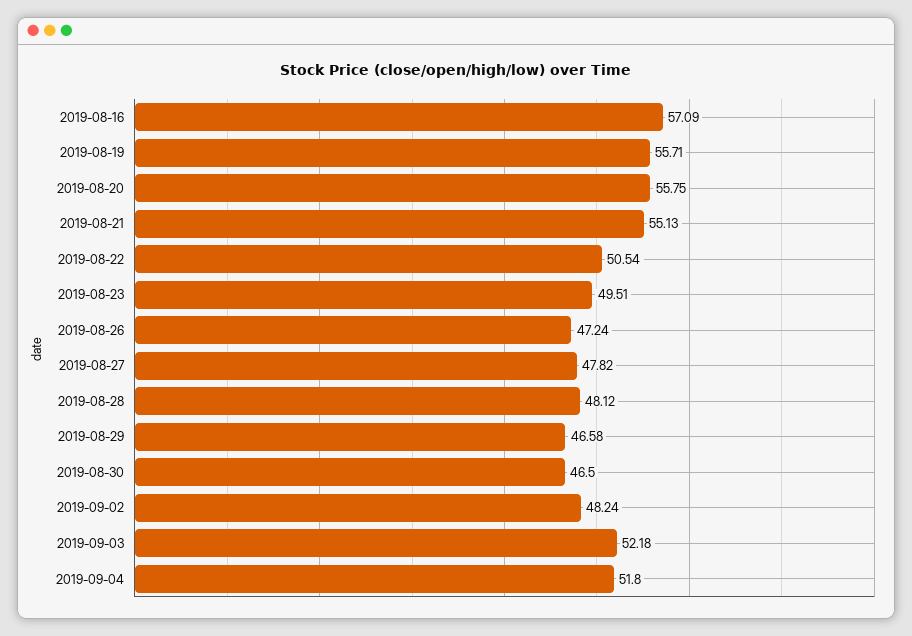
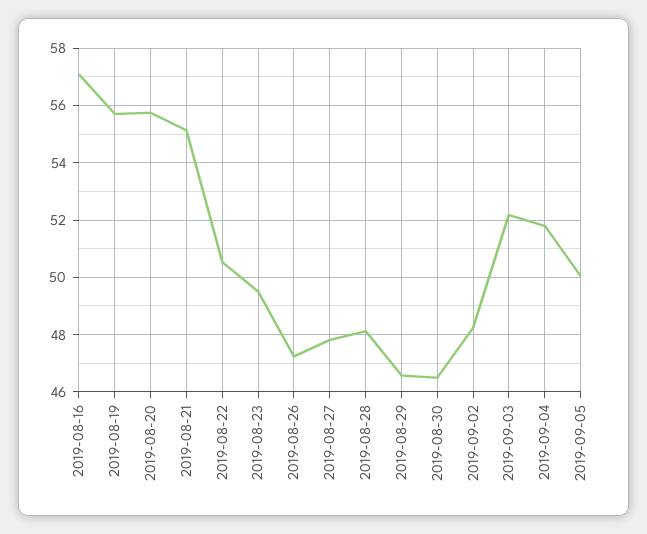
2019-09-05: none -> 50

